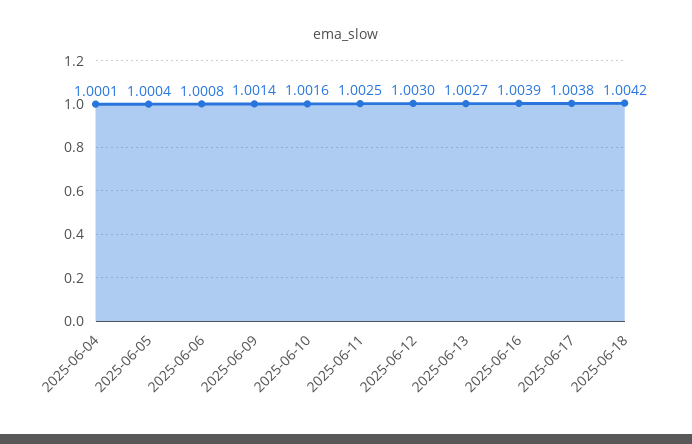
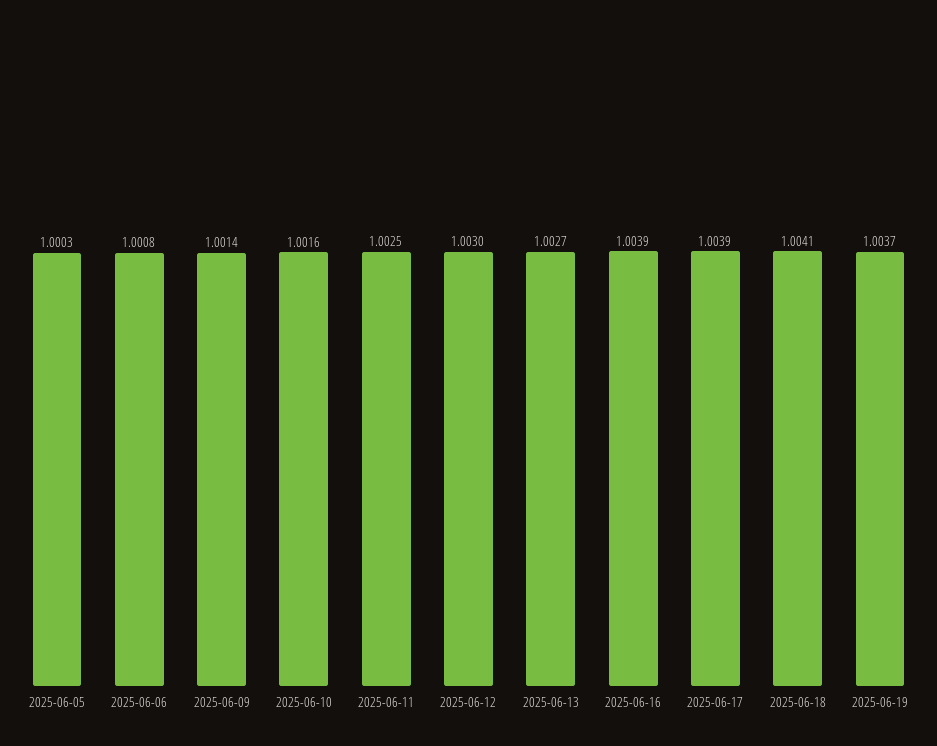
2025-06-04: 1.0001 -> none
2025-06-05: 1.0004 -> 1.0003
2025-06-17: 1.0038 -> 1.0039
2025-06-18: 1.0042 -> 1.0041
2025-06-19: none -> 1.0037

